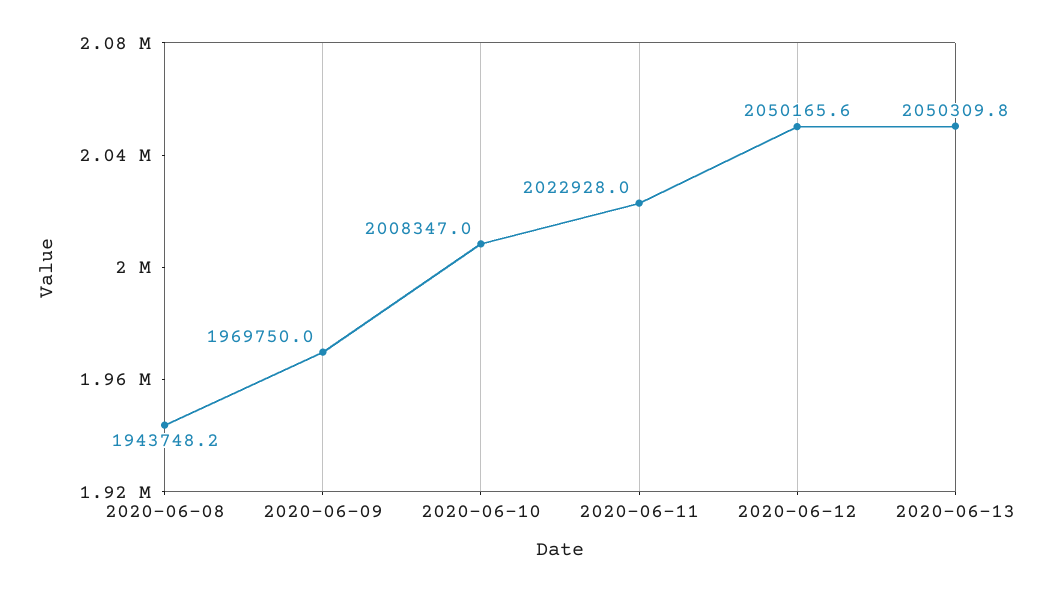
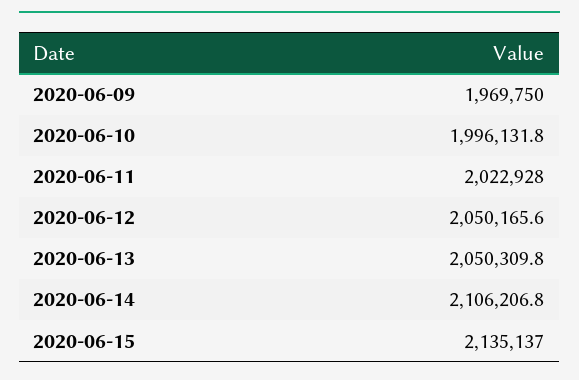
2020-06-08: 1943748.2 -> none
2020-06-10: 2008347 -> 1996131.8
2020-06-14: none -> 2106206.8
2020-06-15: none -> 2135137

